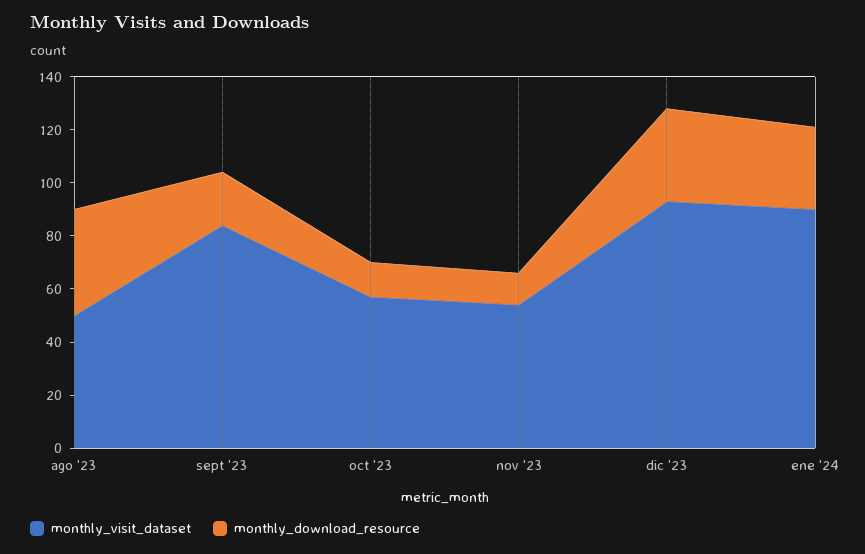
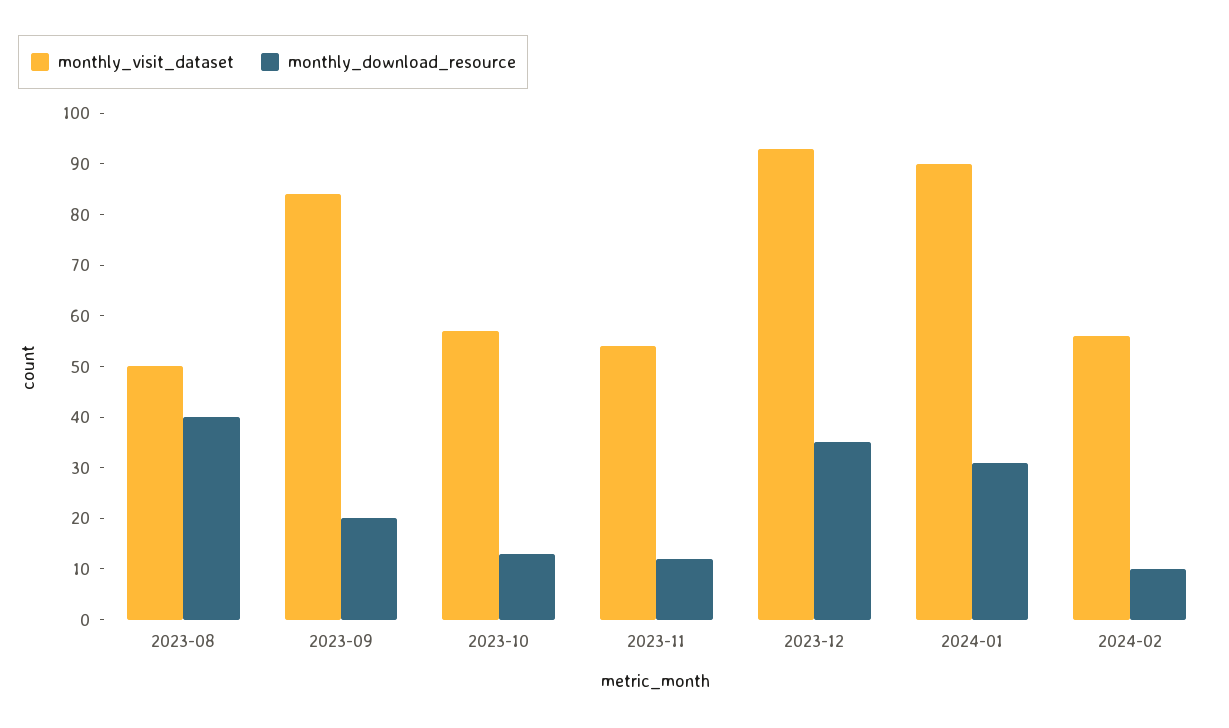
monthly_visit_dataset, 2024-02: none -> 55
monthly_download_resource, 2024-02: none -> 10

